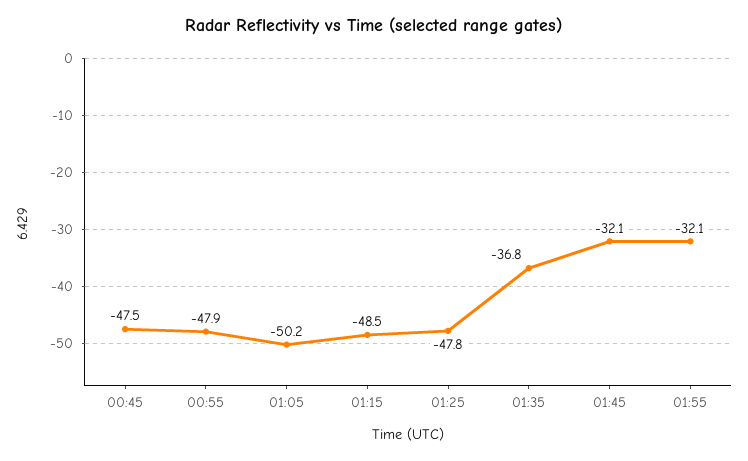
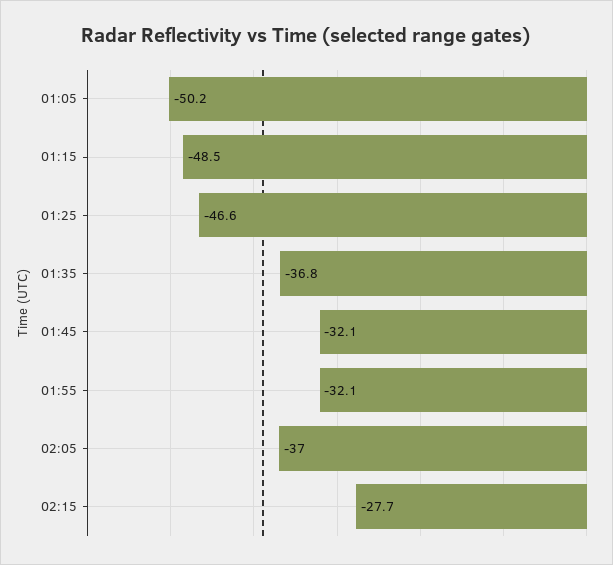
00:45: -47.5 -> none
00:55: -47.9 -> none
01:25: -47.8 -> -46.6
02:05: none -> -37
02:15: none -> -27.7

